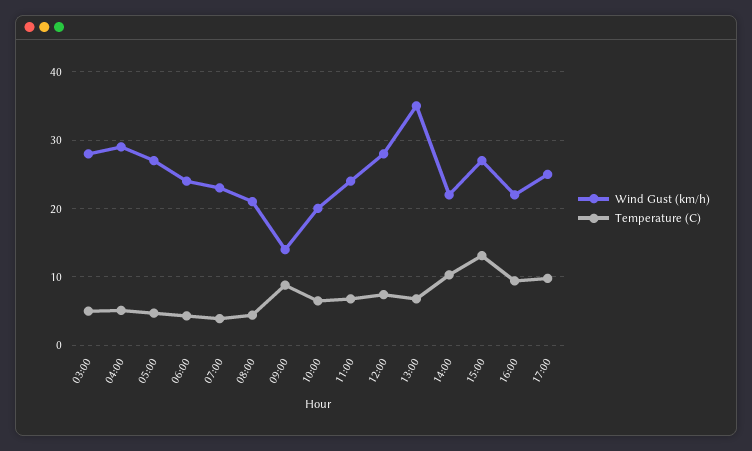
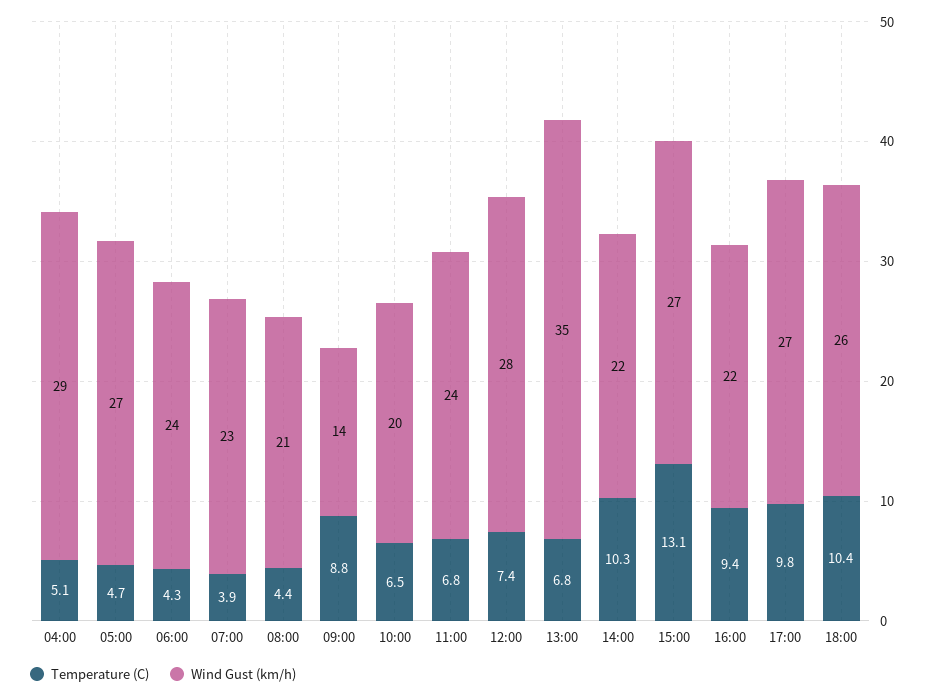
Wind Gust (km/h), 03:00: 28 -> none
Temperature (C), 03:00: 5 -> none
Wind Gust (km/h), 17:00: 25 -> 27
Temperature (C), 18:00: none -> 10.4
Wind Gust (km/h), 18:00: none -> 26

